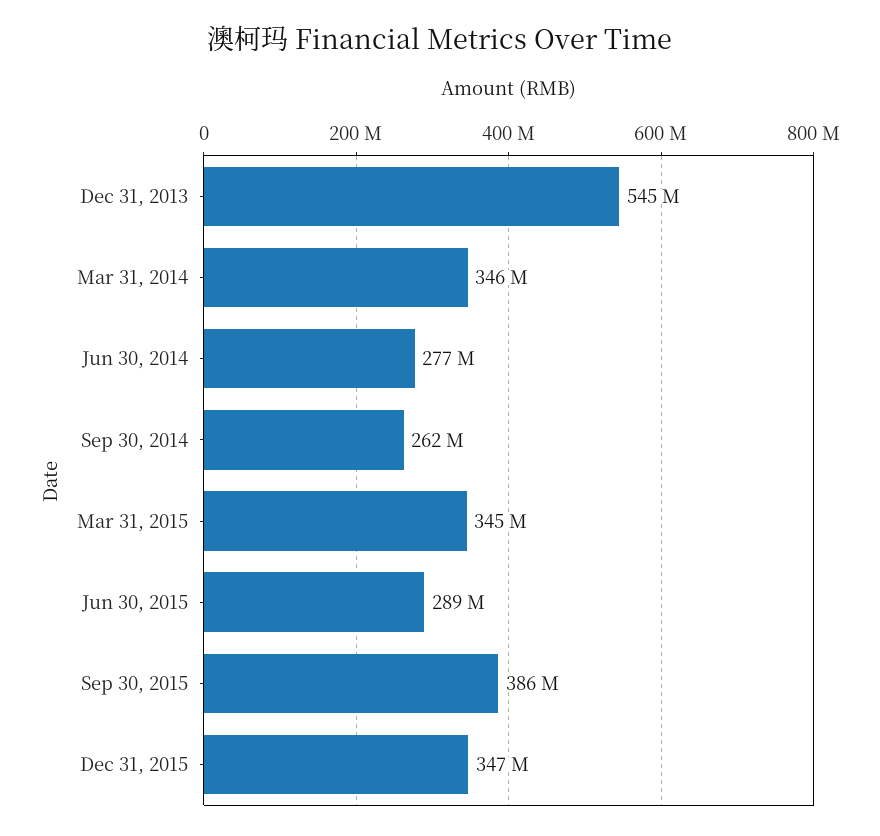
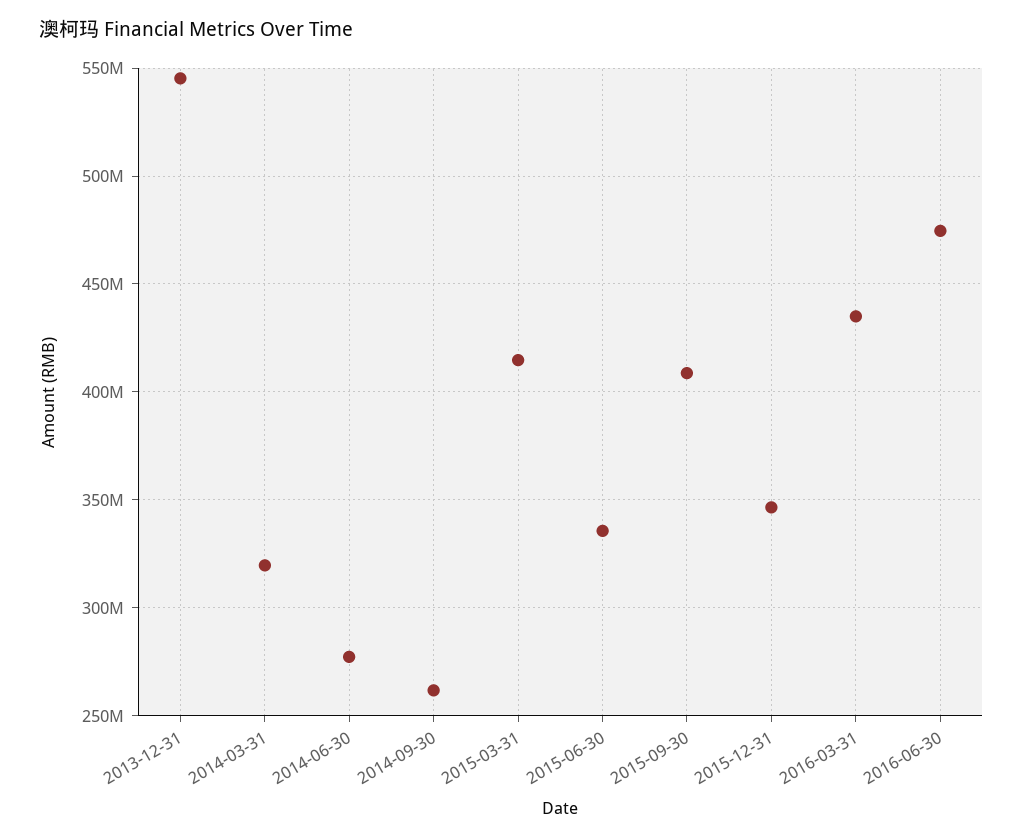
Mar 31, 2014: 346000000 -> 320000000
Mar 31, 2015: 345000000 -> 415000000
Jun 30, 2015: 289000000 -> 335000000
Sep 30, 2015: 386000000 -> 410000000
2016-03-31: none -> 435000000
2016-06-30: none -> 475000000

